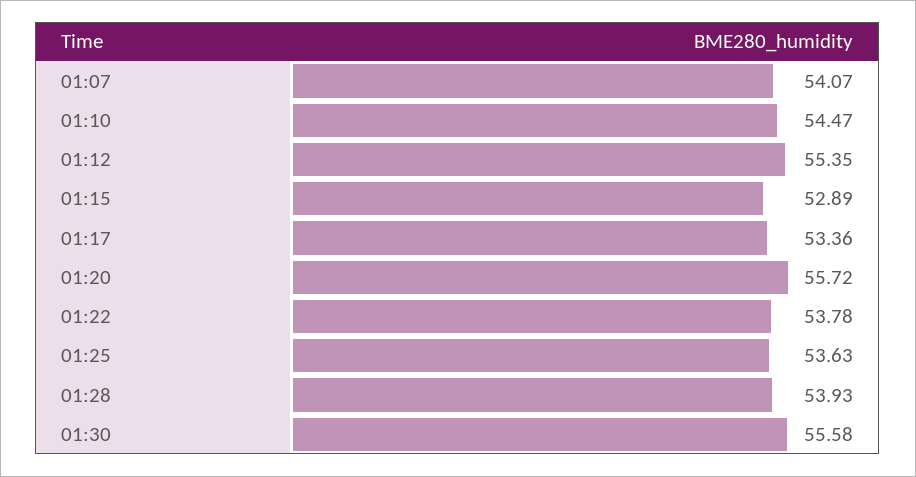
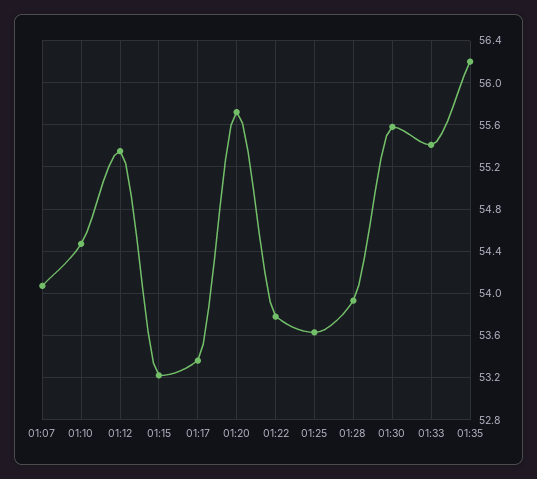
01:15: 52.89 -> 53.2
01:33: none -> 55.4
01:35: none -> 56.2

